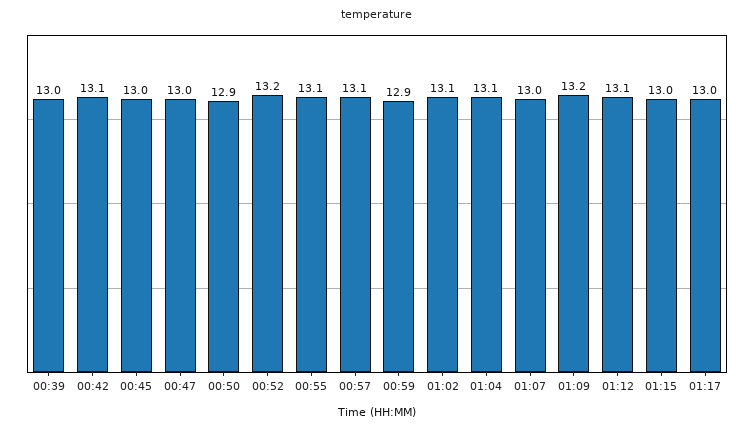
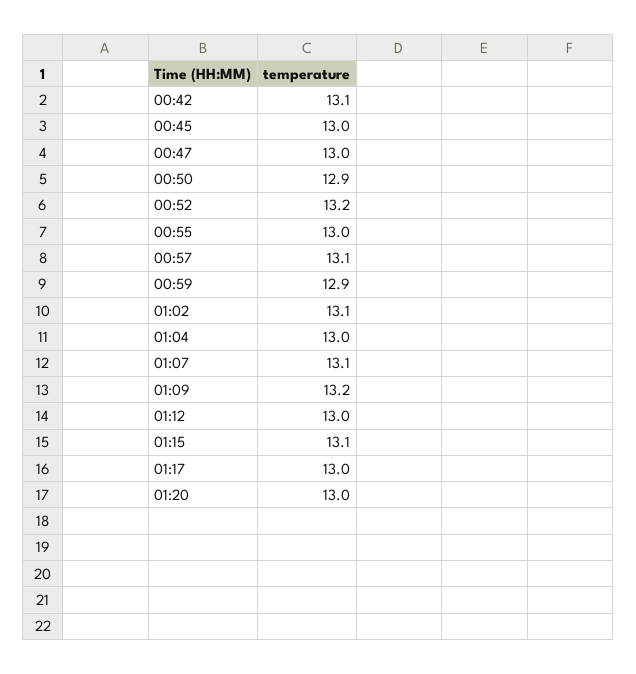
00:39: 13 -> none
00:55: 13.1 -> 13
01:04: 13.1 -> 13
01:07: 13 -> 13.1
01:12: 13.1 -> 13
01:15: 13 -> 13.1
01:20: none -> 13

